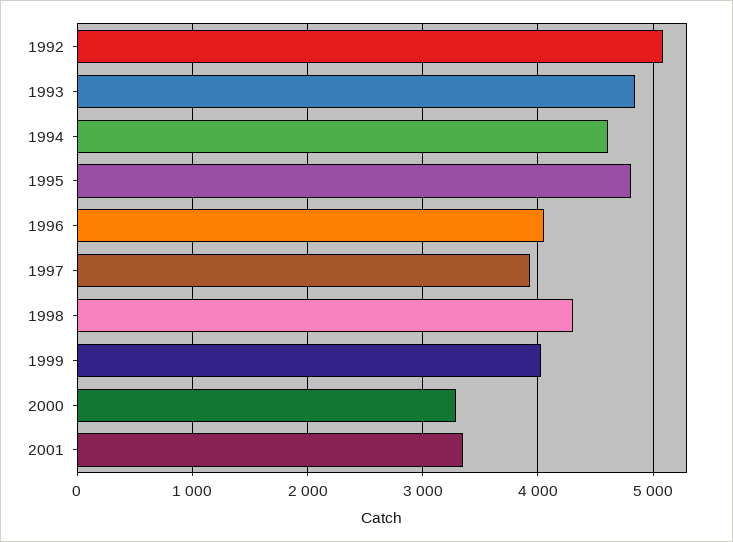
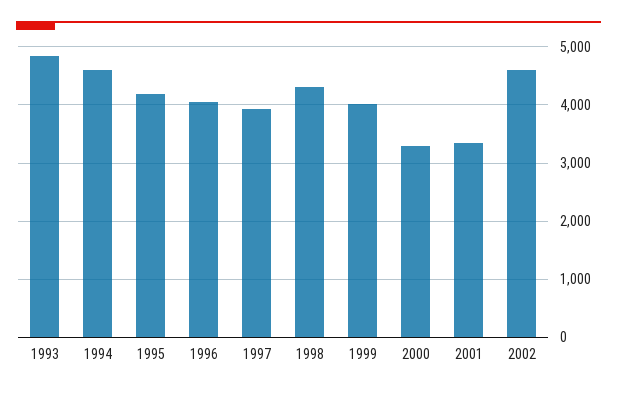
1992: 5100 -> none
1995: 4800 -> 4200
2002: none -> 4600

